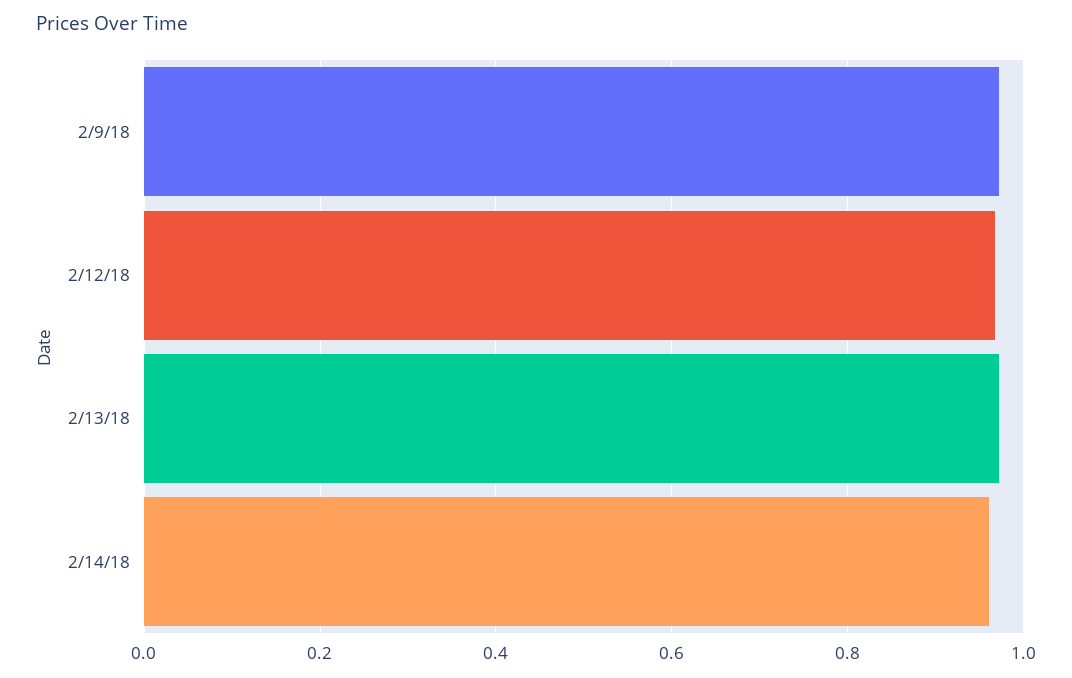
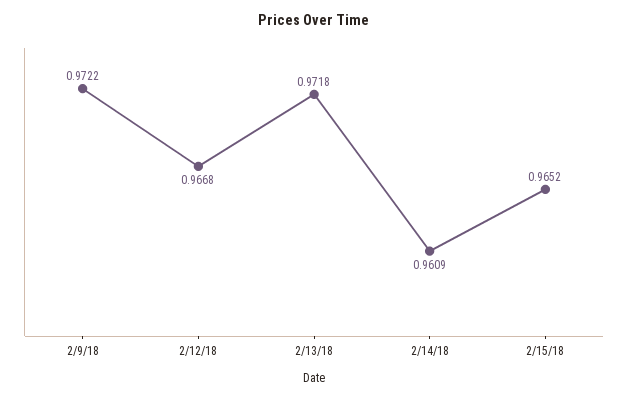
2/15/18: none -> 0.9652

